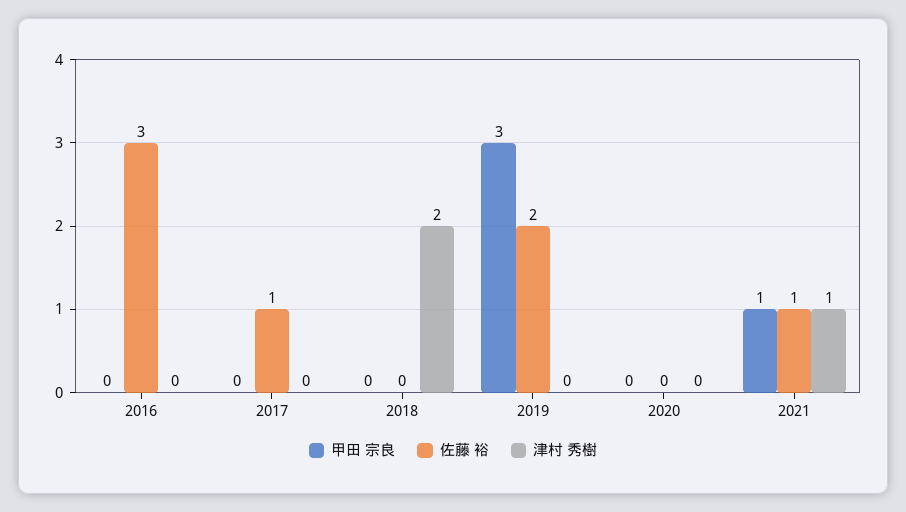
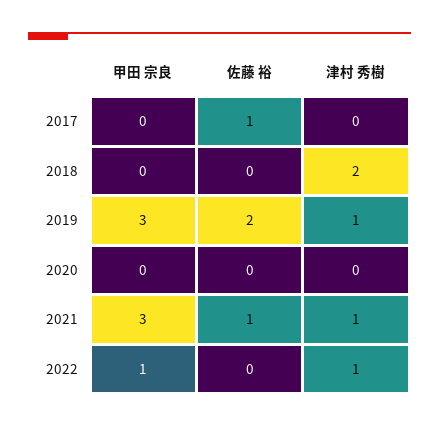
甲田 宗良, 2016: 0 -> none
佐藤 裕, 2016: 3 -> none
津村 秀樹, 2016: 0 -> none
津村 秀樹, 2019: 0 -> 1
甲田 宗良, 2021: 1 -> 3
甲田 宗良, 2022: none -> 1
佐藤 裕, 2022: none -> 0
津村 秀樹, 2022: none -> 1

